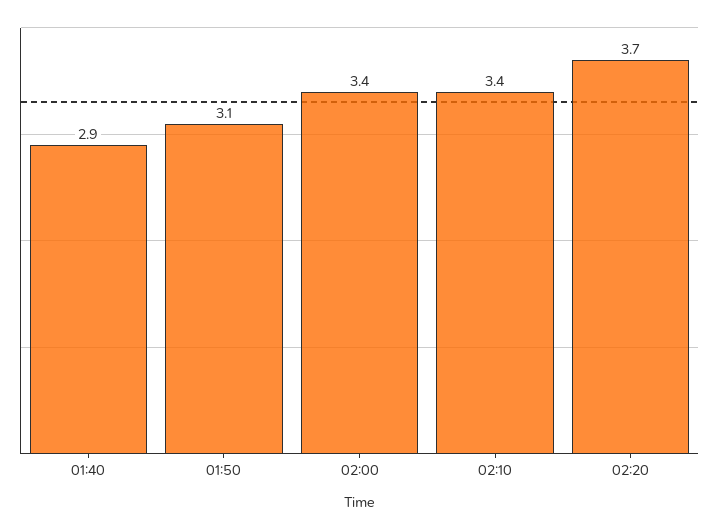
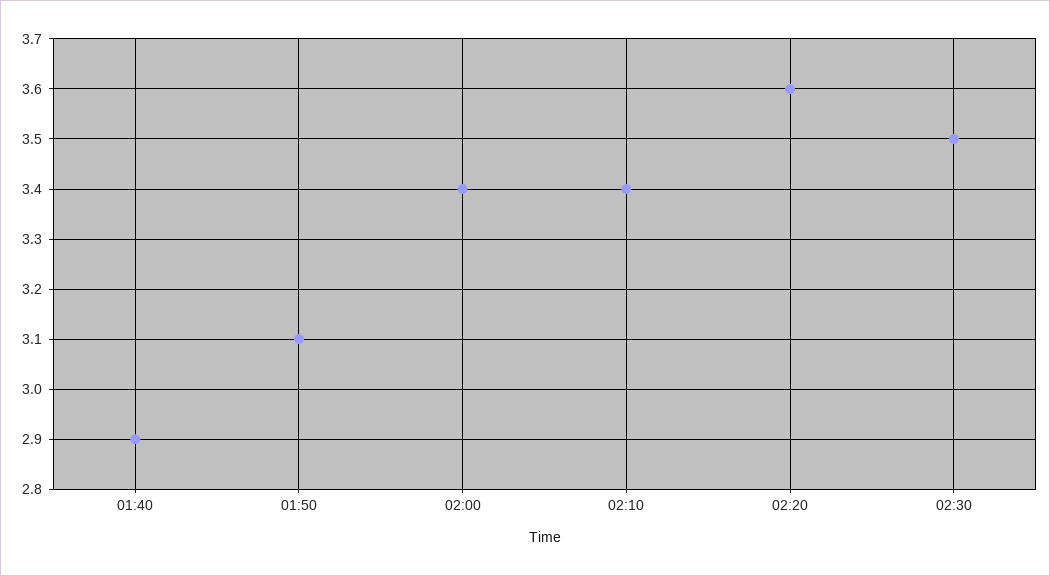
02:20: 3.7 -> 3.6
02:30: none -> 3.5

